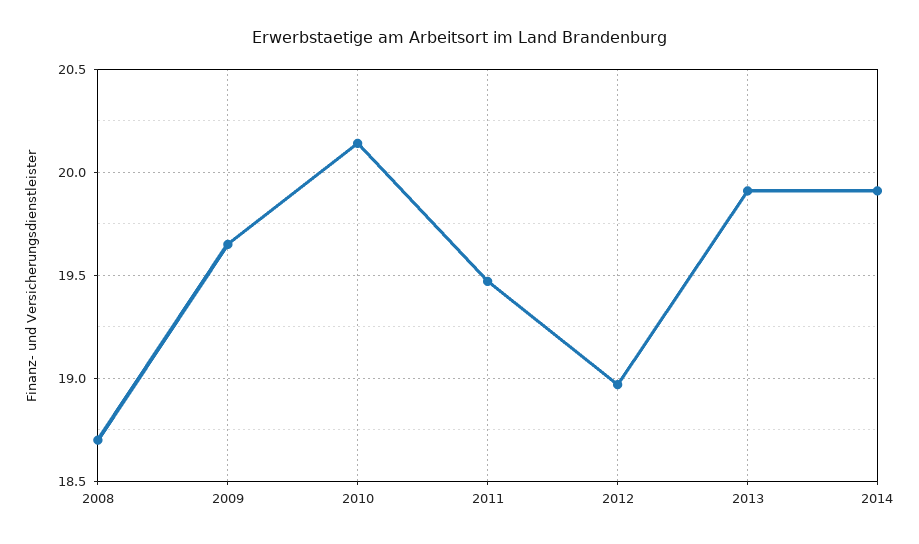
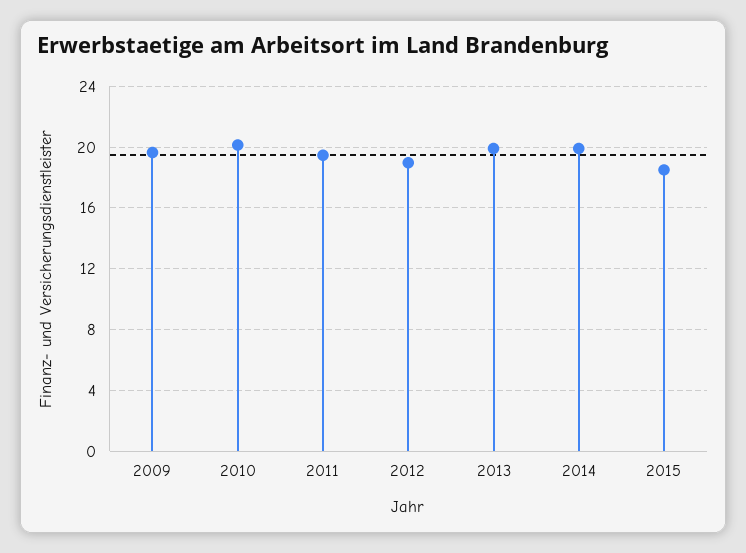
2008: 18.7 -> none
2015: none -> 18.5

